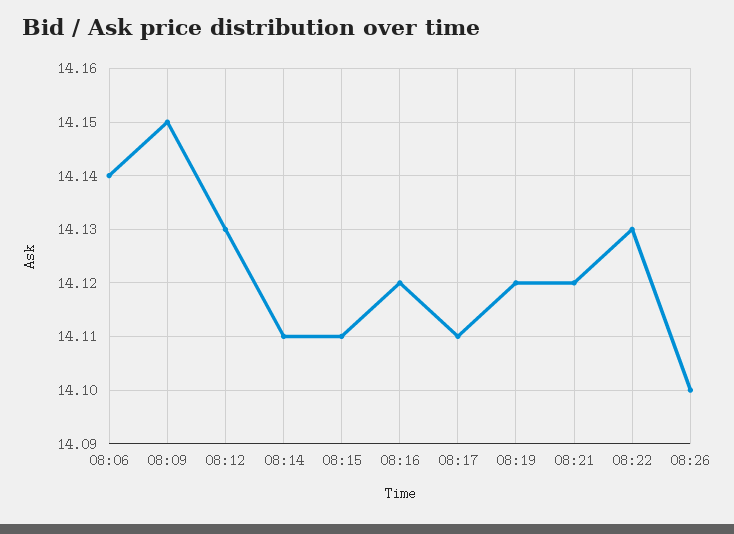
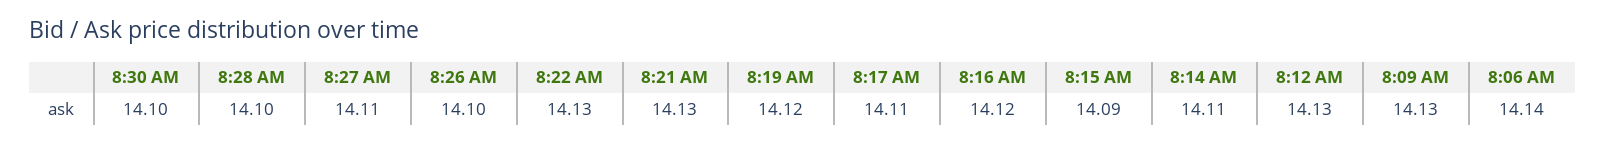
08:09: 14.15 -> 14.13
08:15: 14.11 -> 14.09
08:21: 14.12 -> 14.13
8:30 AM: none -> 14.1
8:28 AM: none -> 14.1
8:27 AM: none -> 14.11

